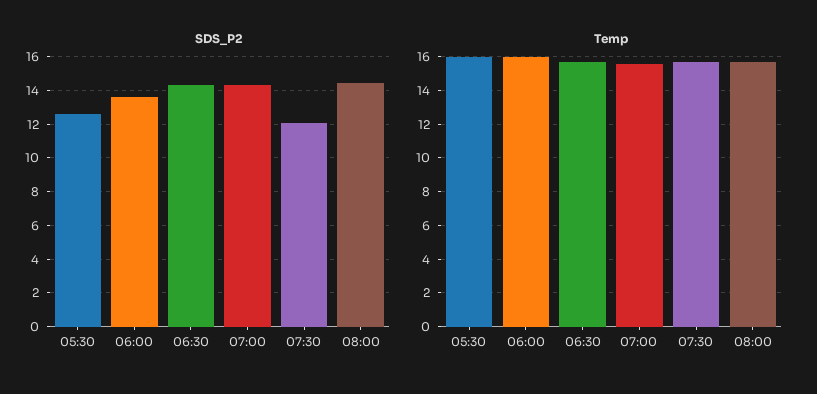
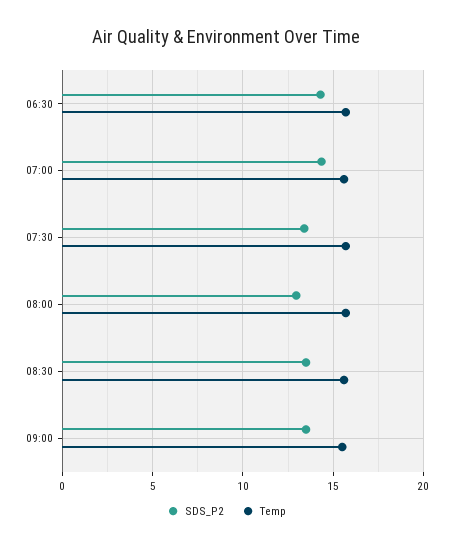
SDS_P2, 05:30: 12.5 -> none
SDS_P2, 06:00: 13.5 -> none
SDS_P2, 07:30: 12 -> 13.5
SDS_P2, 08:00: 14.5 -> 13
Temp, 05:30: 16 -> none
Temp, 06:00: 16 -> none
SDS_P2, 08:30: none -> 13.5
Temp, 08:30: none -> 15.5
SDS_P2, 09:00: none -> 13.5
Temp, 09:00: none -> 15.5

